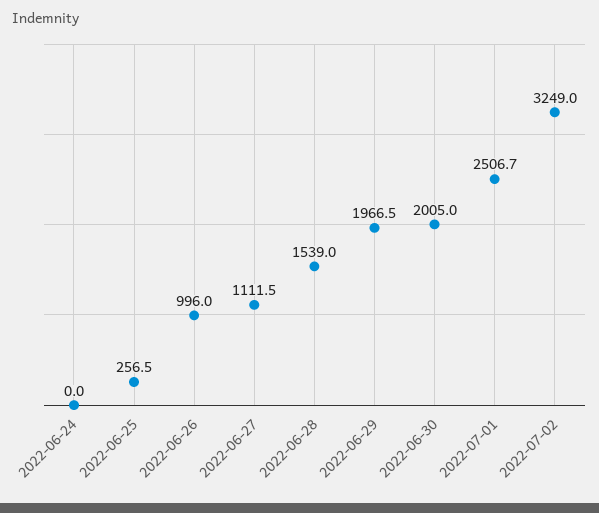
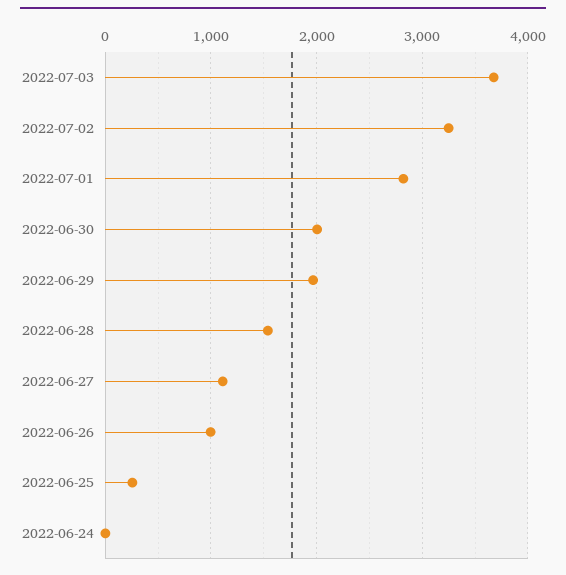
2022-07-01: 2506.7 -> 2800
2022-07-03: none -> 3700

